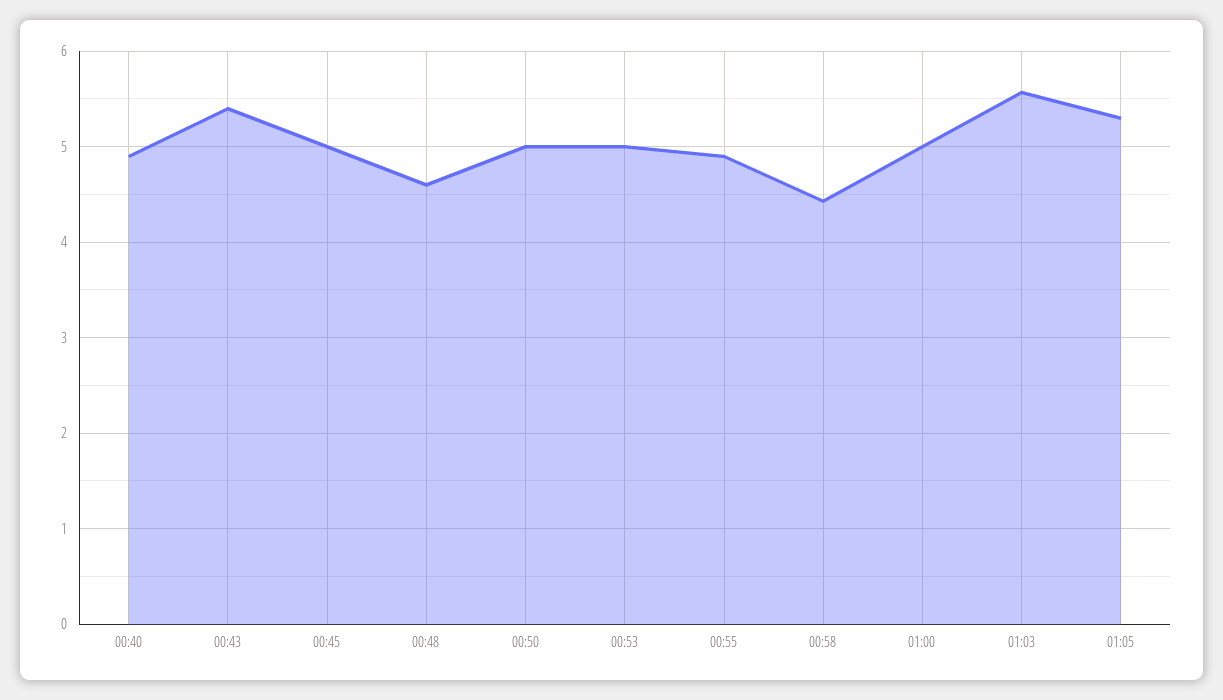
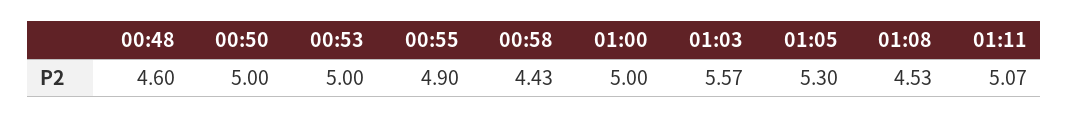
00:40: 4.9 -> none
00:43: 5.4 -> none
00:45: 5 -> none
01:08: none -> 4.53
01:11: none -> 5.07

